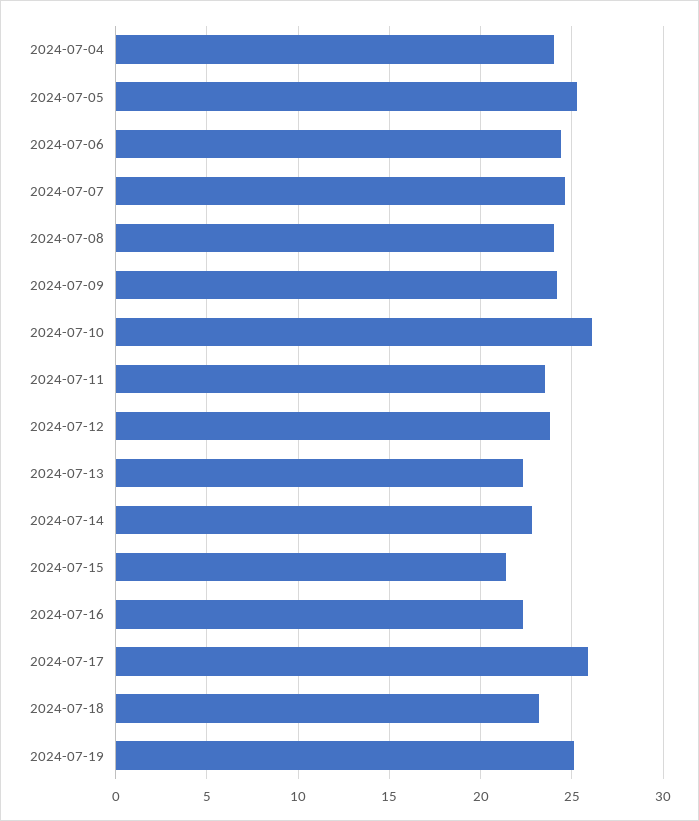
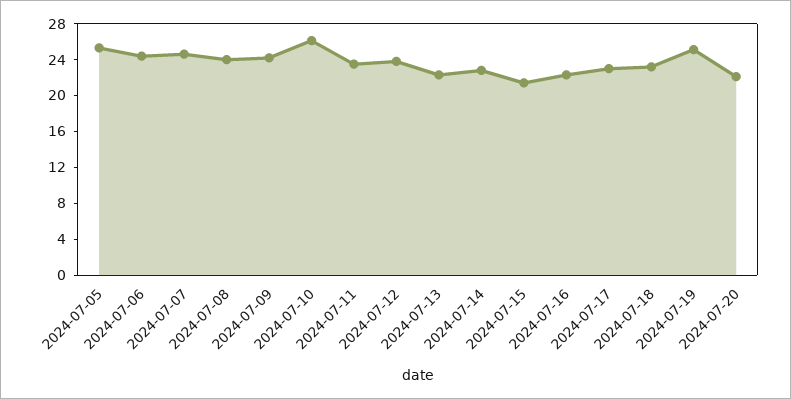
2024-07-04: 24 -> none
2024-07-17: 26 -> 23
2024-07-20: none -> 22

